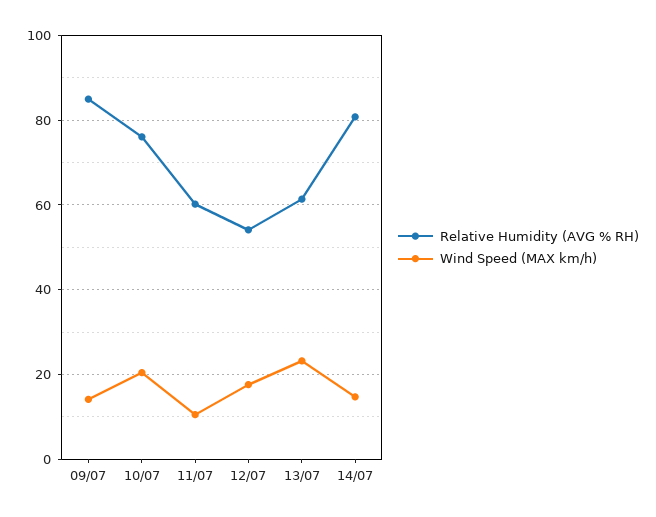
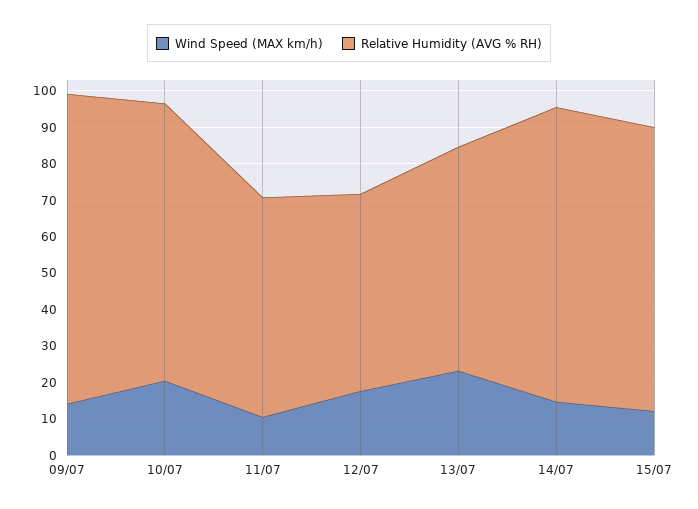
Wind Speed (MAX km/h), 15/07: none -> 12.5
Relative Humidity (AVG % RH), 15/07: none -> 77.5

